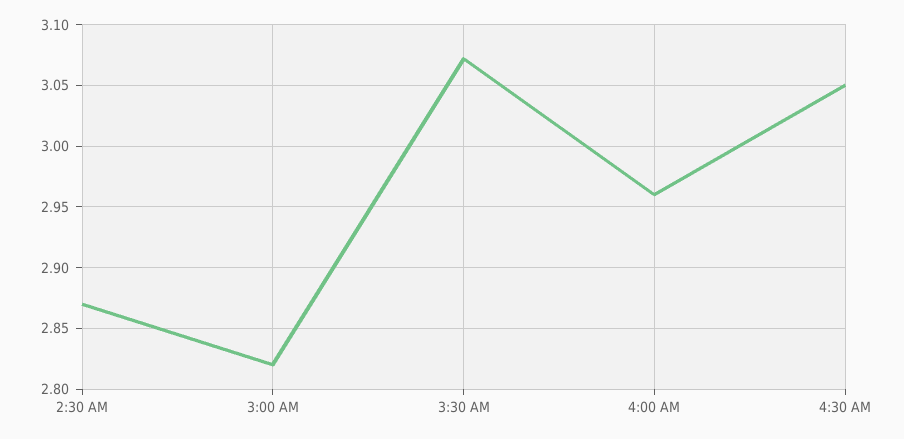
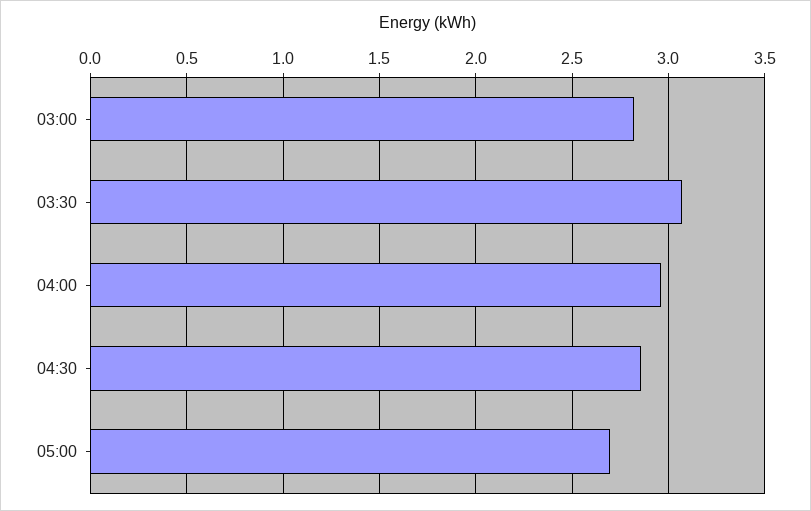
2:30 AM: 2.87 -> none
4:30 AM: 3.05 -> 2.85
05:00: none -> 2.7

